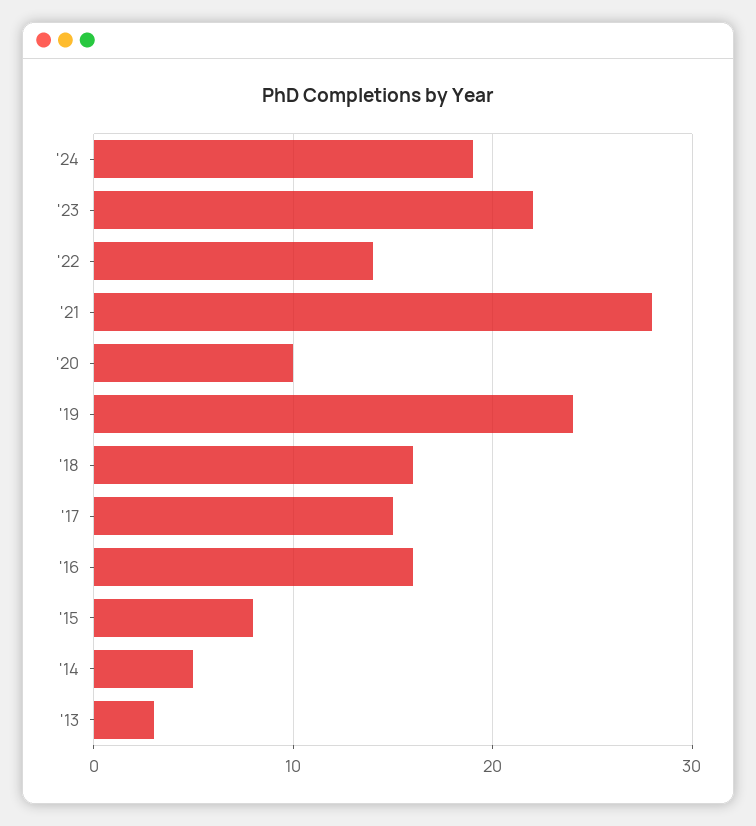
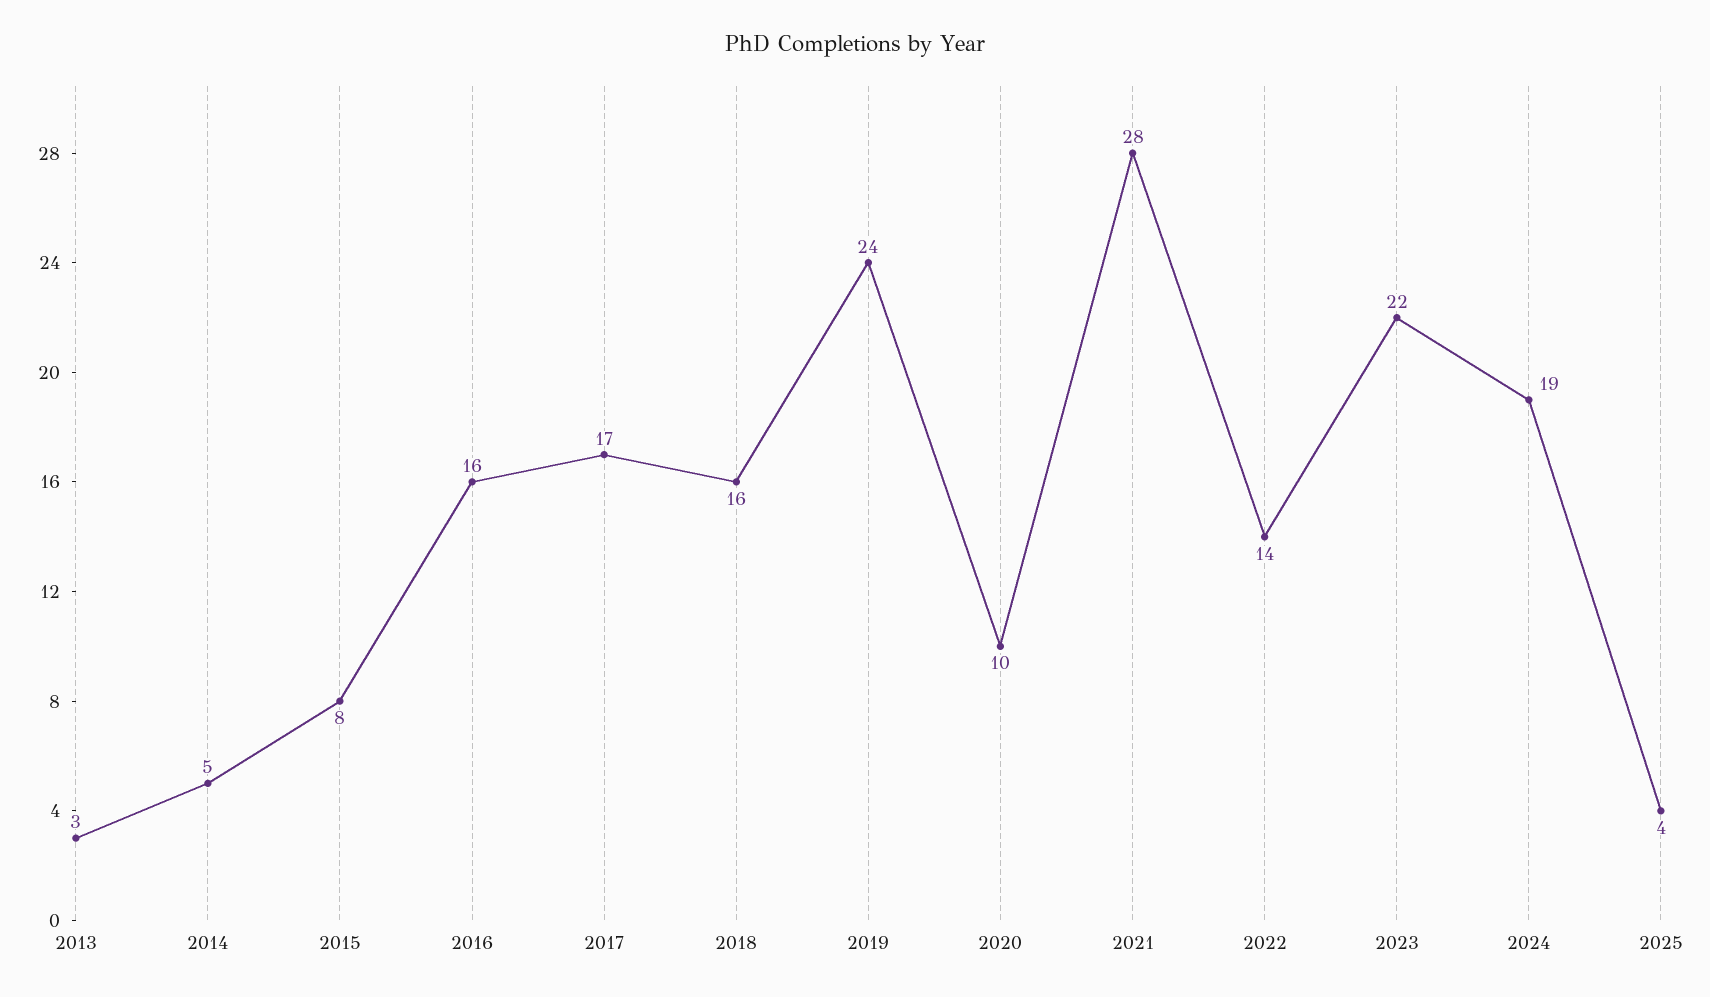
'17: 15 -> 17
2025: none -> 4

